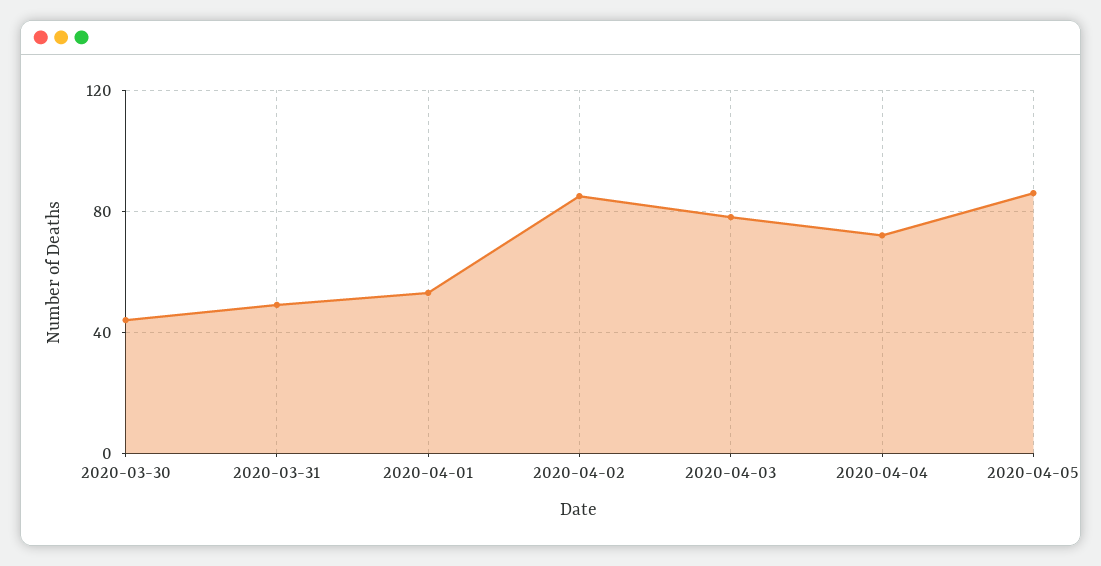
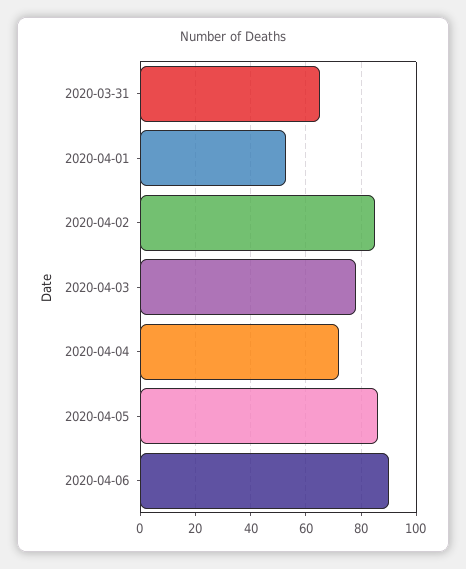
2020-03-30: 45 -> none
2020-03-31: 50 -> 65
2020-04-06: none -> 90

